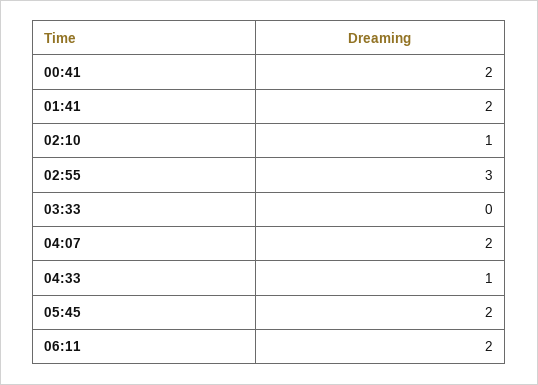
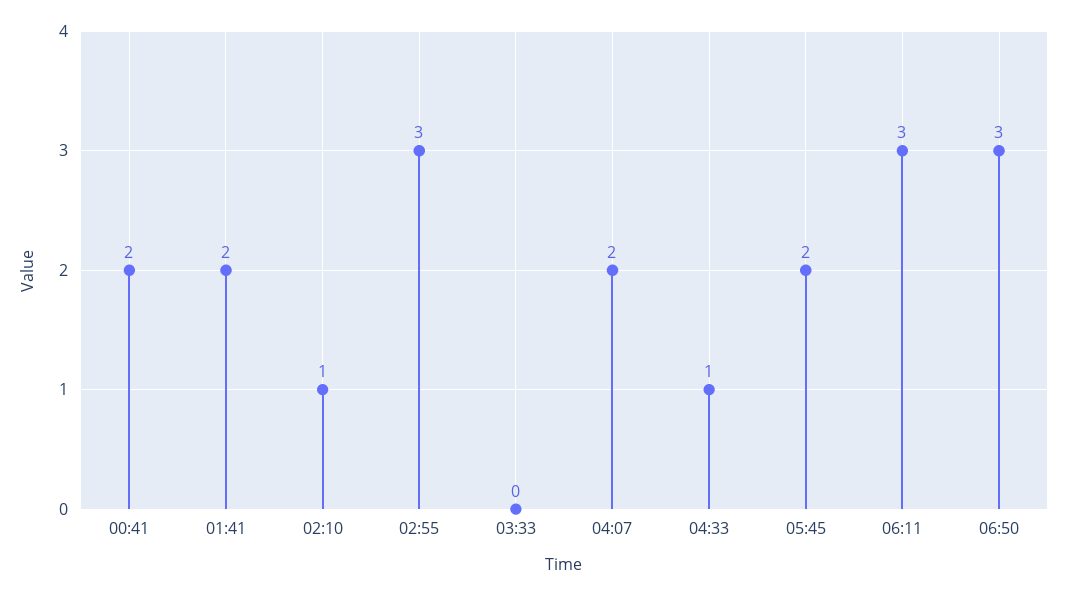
06:11: 2 -> 3
06:50: none -> 3

